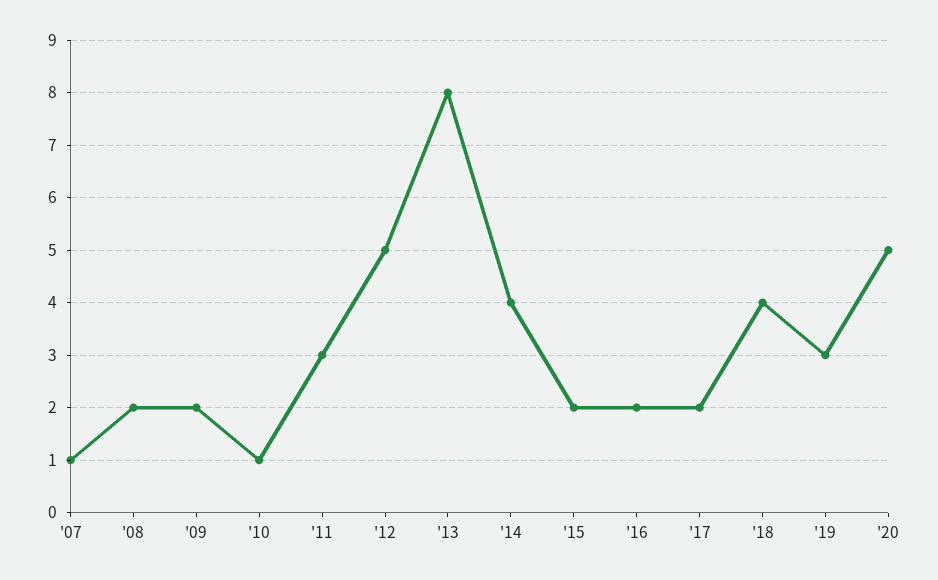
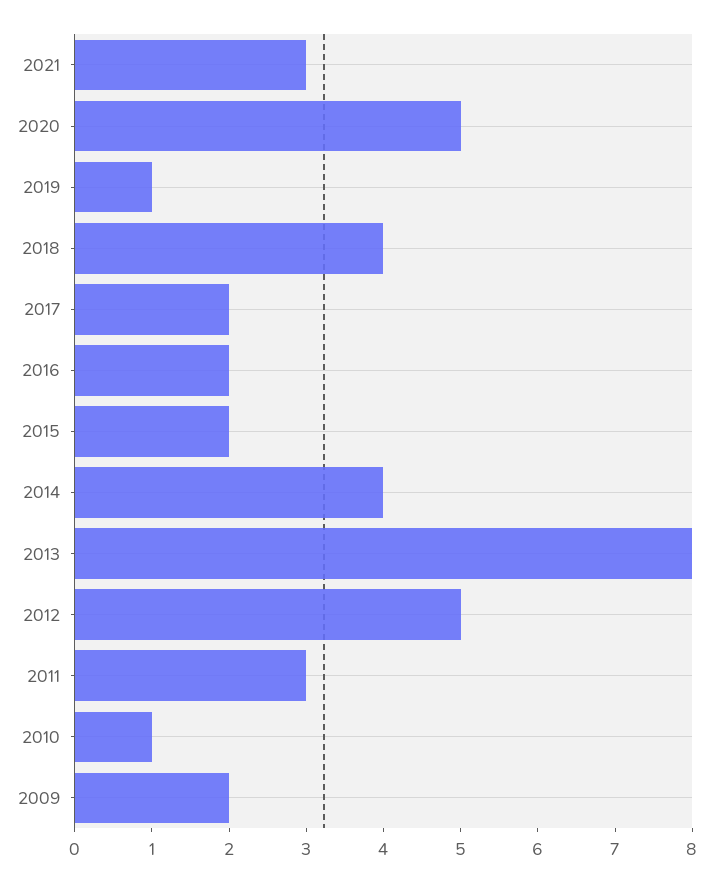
'07: 1 -> none
'08: 2 -> none
'19: 3 -> 1
2021: none -> 3

